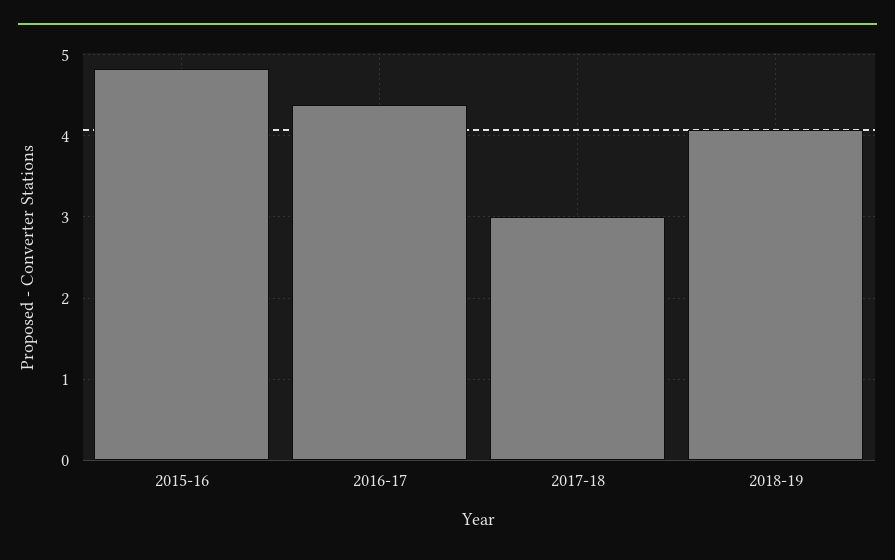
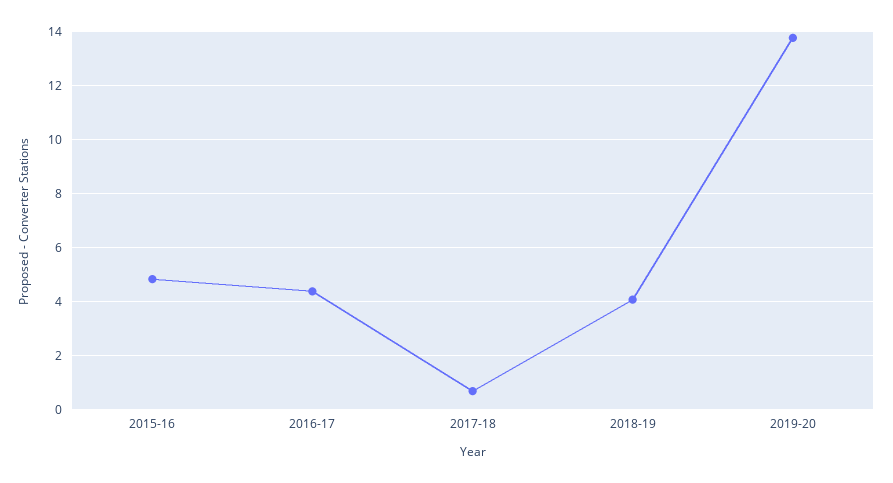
2017-18: 3 -> 0.75
2019-20: none -> 13.75

